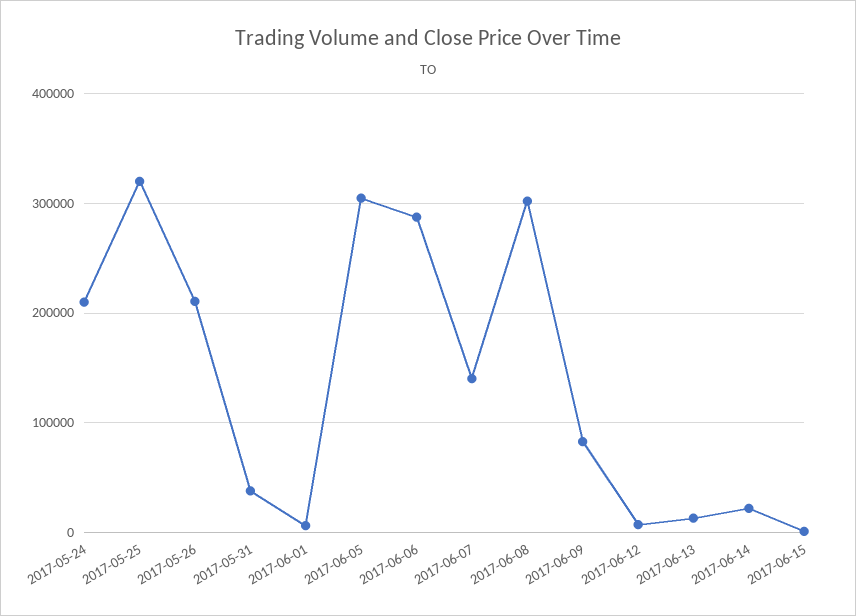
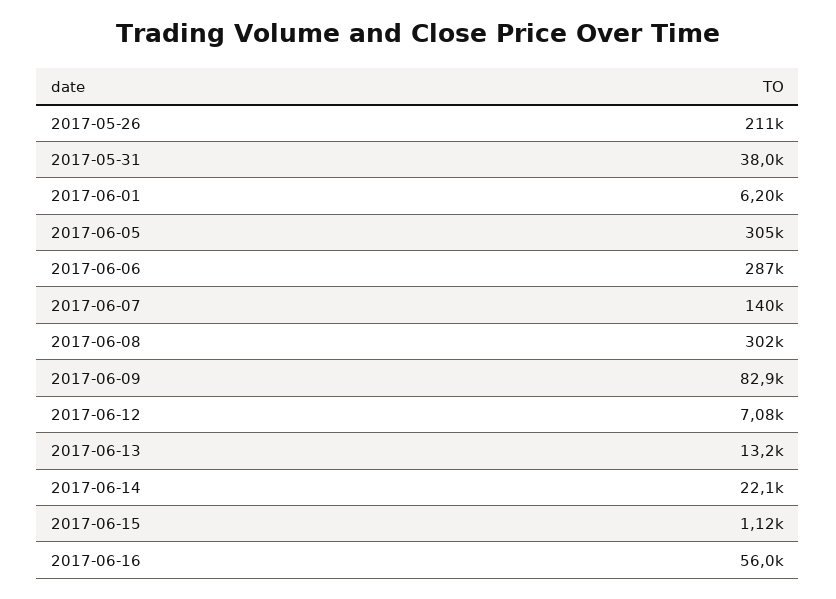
2017-05-24: 210000 -> none
2017-05-25: 320000 -> none
2017-06-16: none -> 56000

